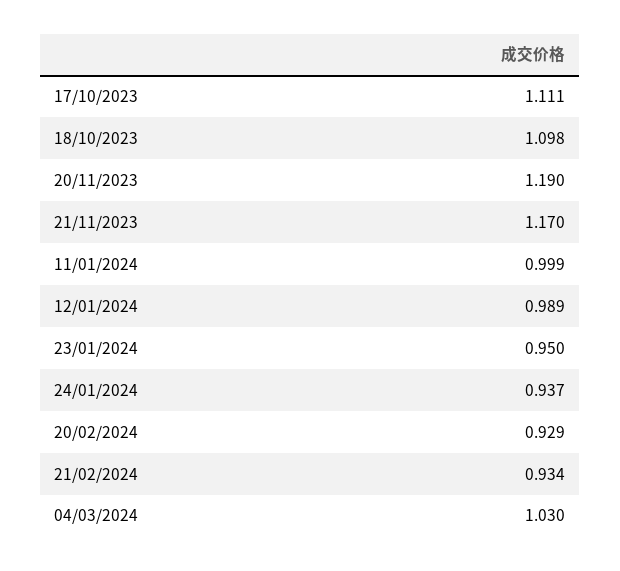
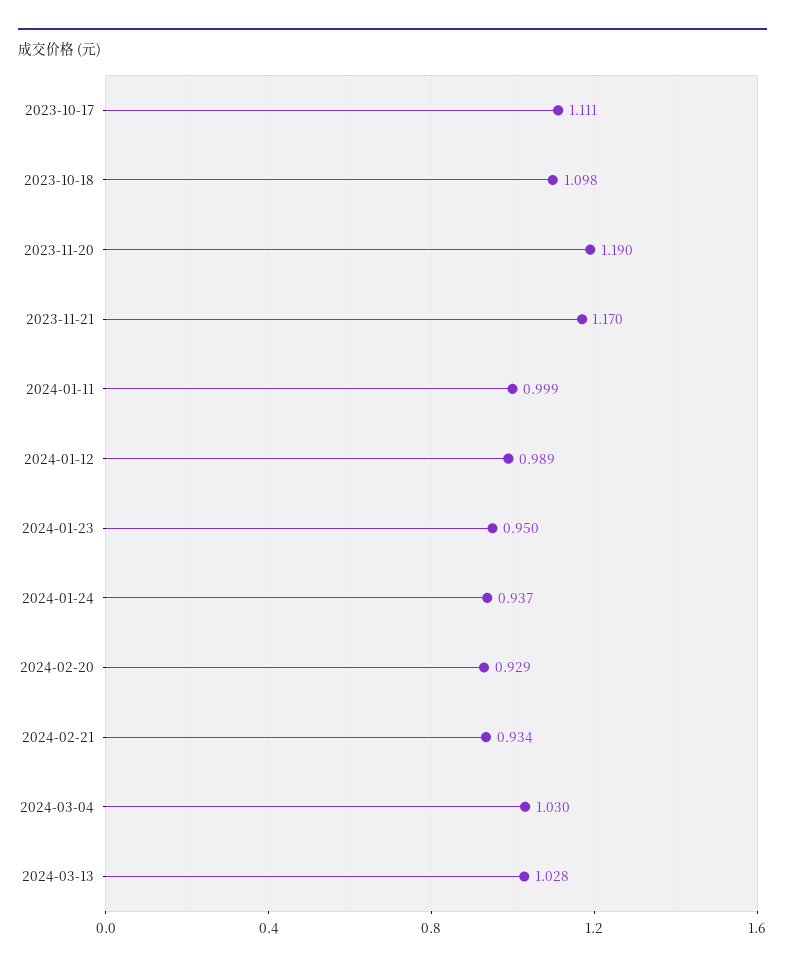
2024-03-13: none -> 1.028

